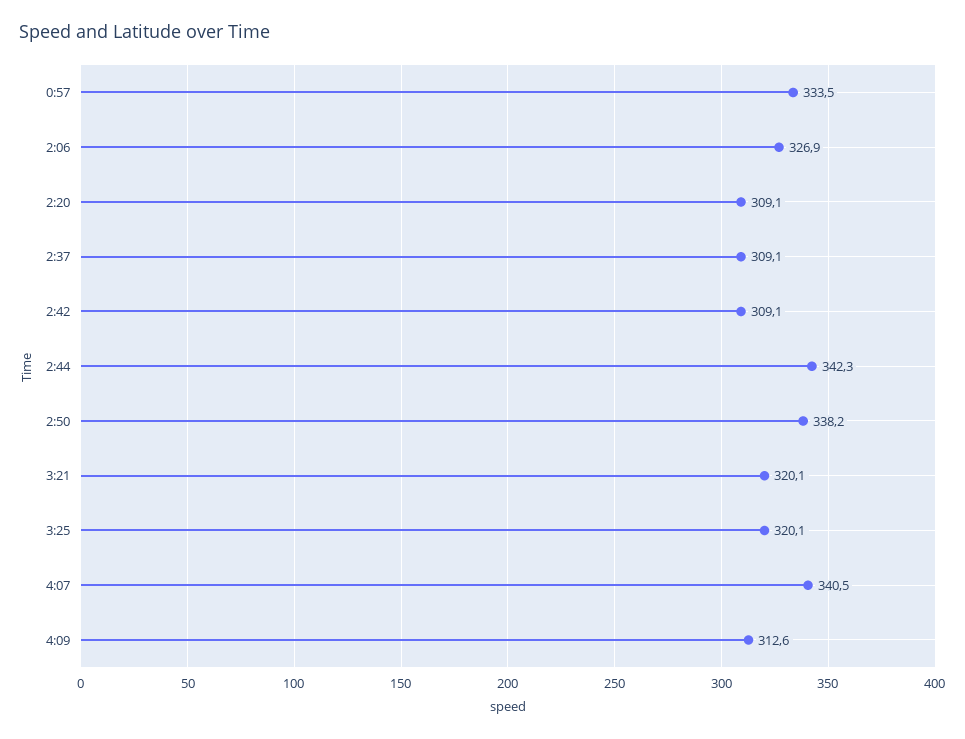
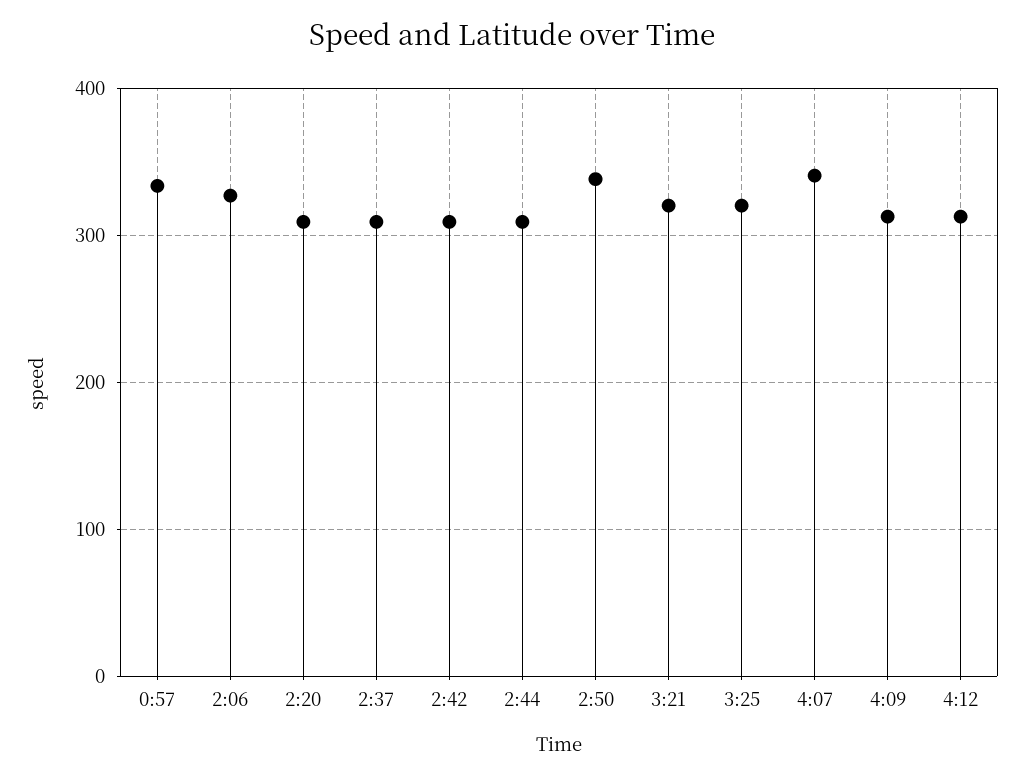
2:44: 342.3 -> 310
4:12: none -> 310

